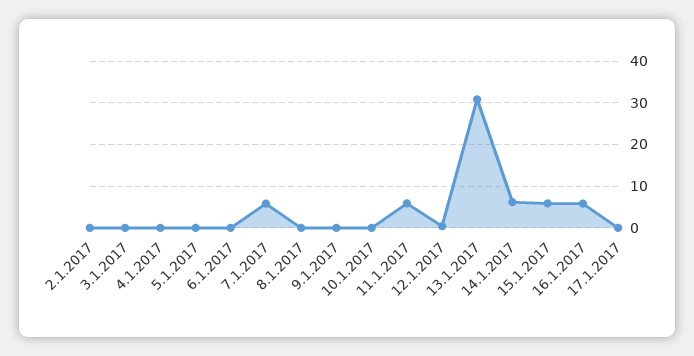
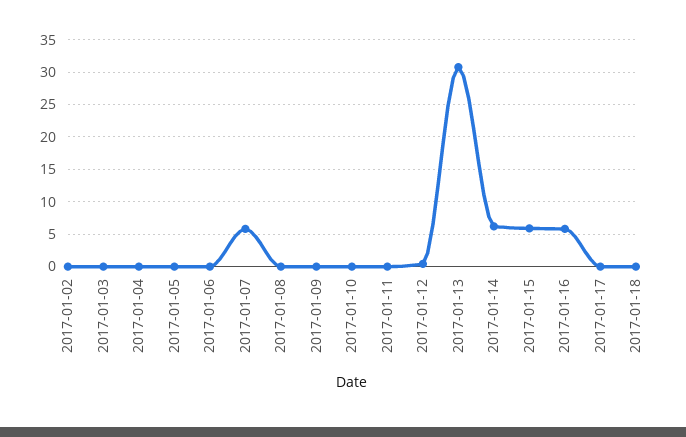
11.1.2017: 6 -> 0
2017-01-18: none -> 0

